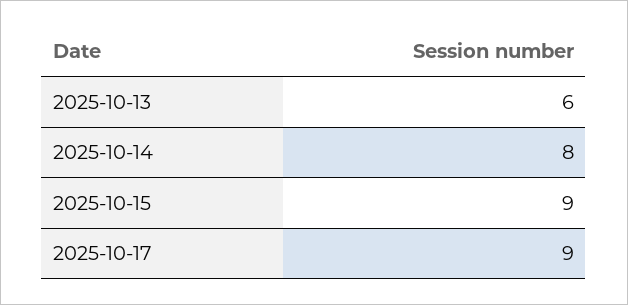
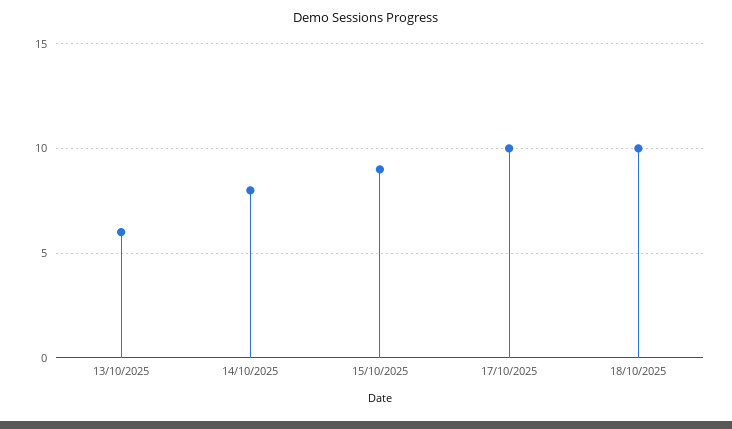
2025-10-17: 9 -> 10
18/10/2025: none -> 10

